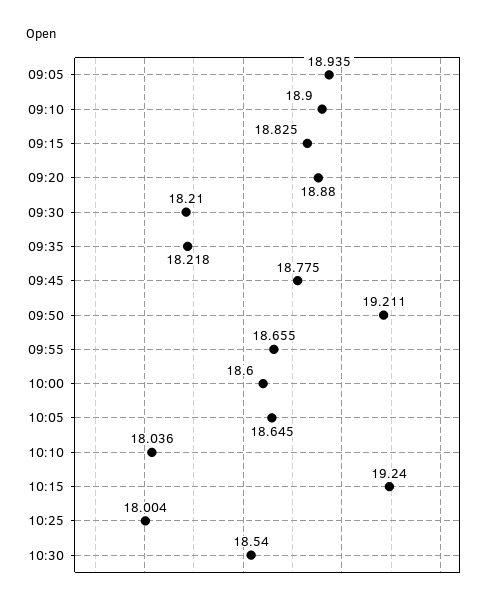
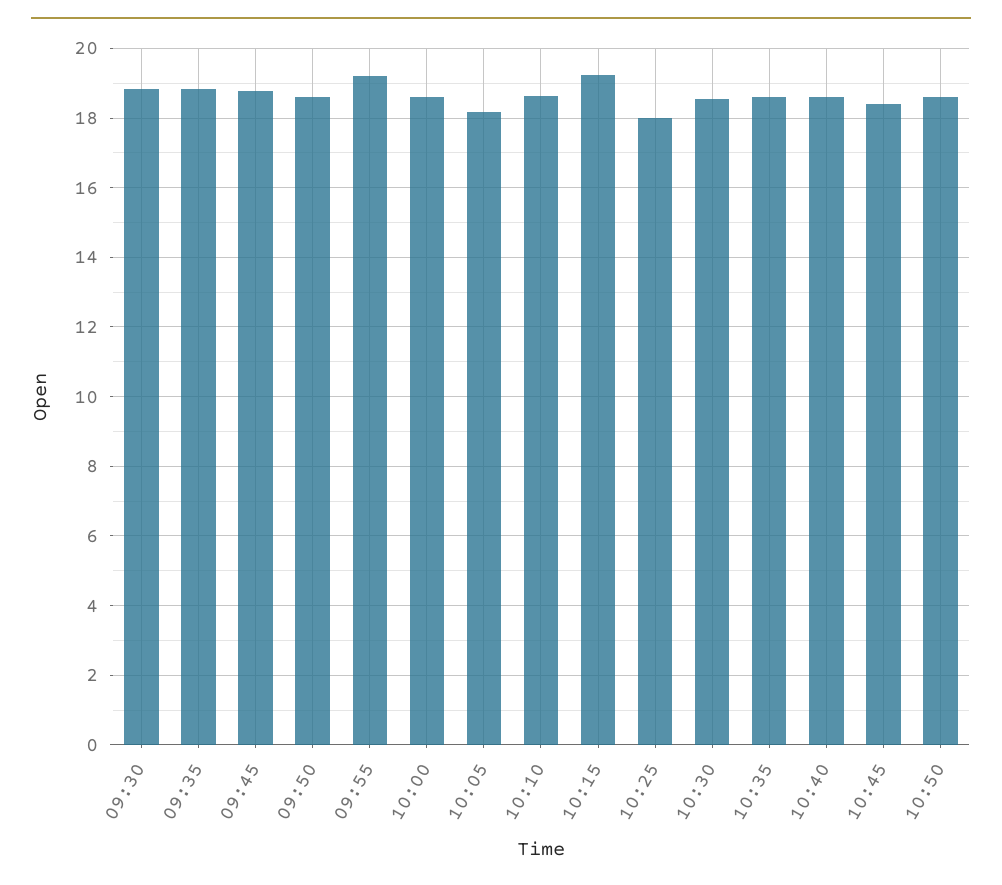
09:05: 18.935 -> none
09:10: 18.9 -> none
09:15: 18.825 -> none
09:20: 18.88 -> none
09:30: 18.21 -> 18.8
09:35: 18.218 -> 18.8
09:50: 19.211 -> 18.6
09:55: 18.655 -> 19.2
10:05: 18.645 -> 18.2
10:10: 18.036 -> 18.6
10:35: none -> 18.6
10:40: none -> 18.6
10:45: none -> 18.4
10:50: none -> 18.6

